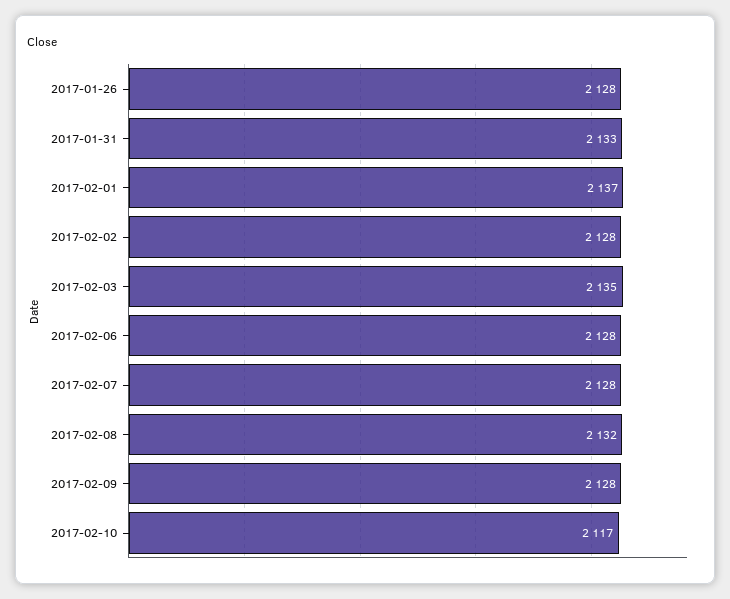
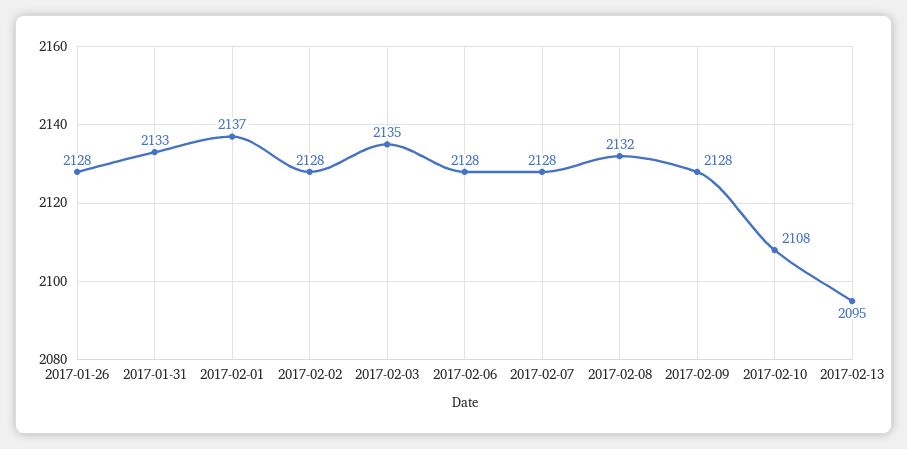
2017-02-10: 2117 -> 2108
2017-02-13: none -> 2095

